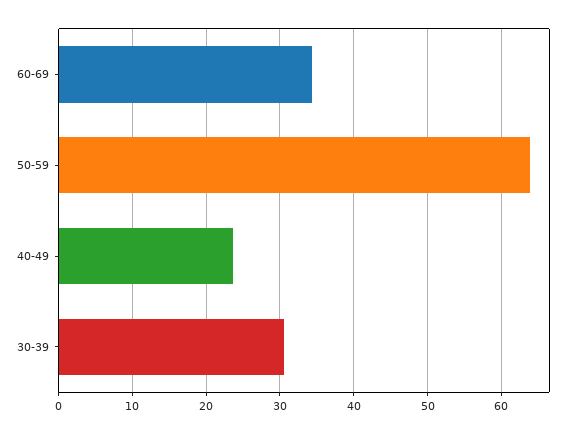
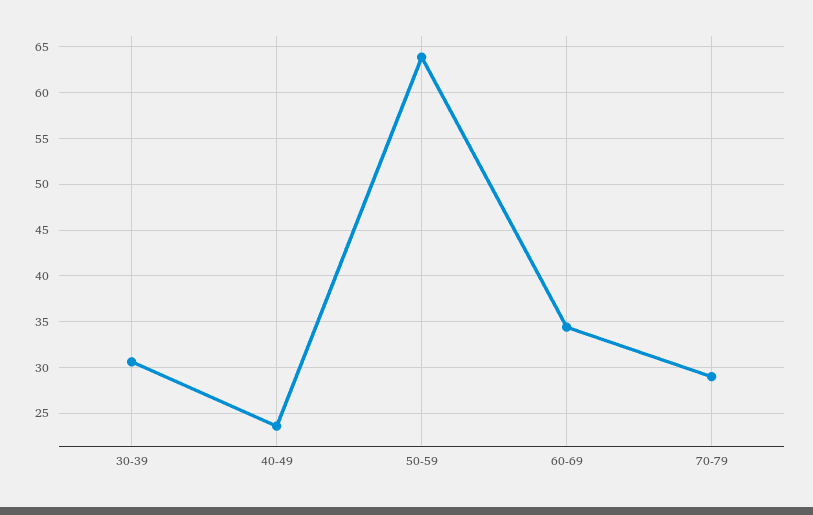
70-79: none -> 29

